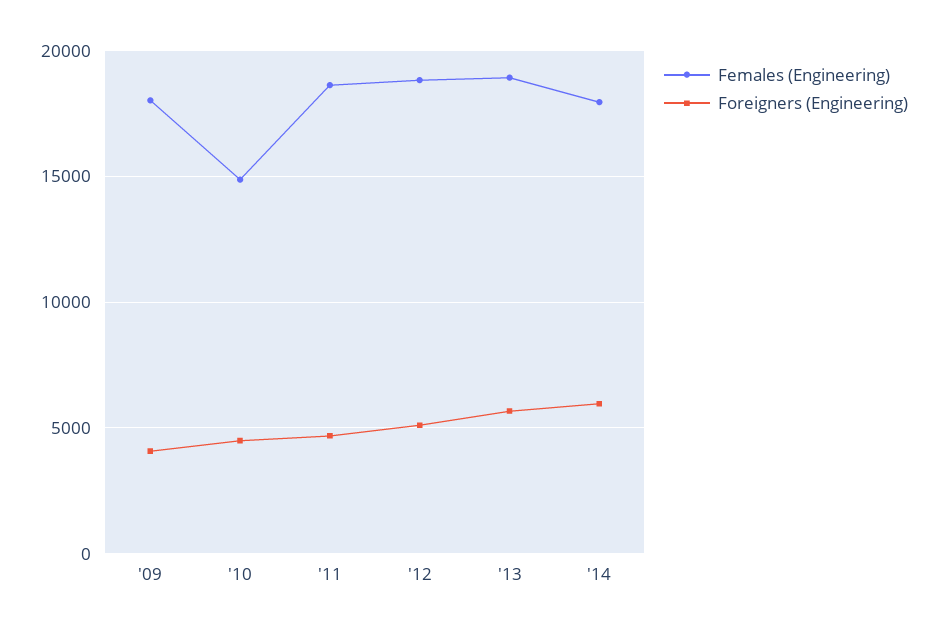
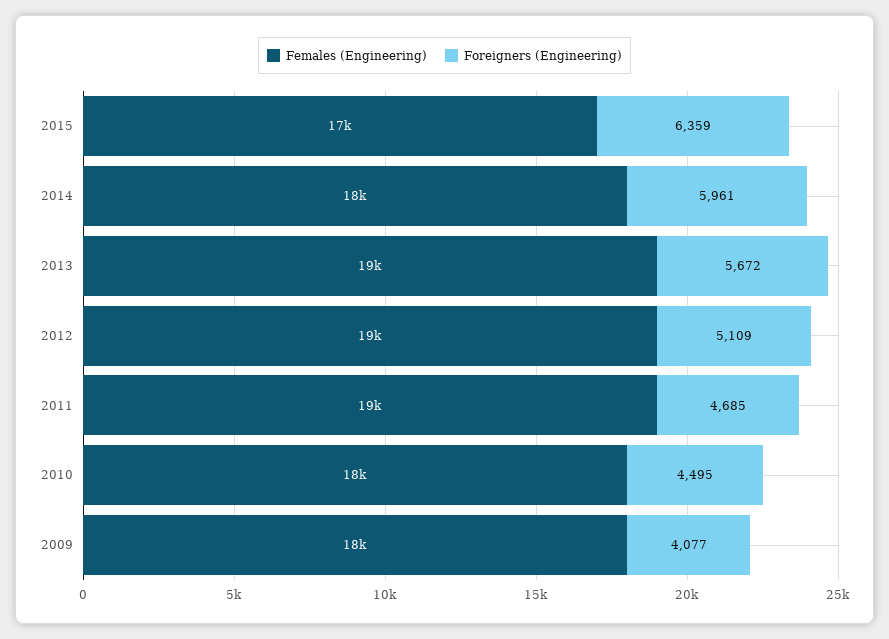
Females (Engineering), '10: 15000 -> 18000
Females (Engineering), 2015: none -> 17000
Foreigners (Engineering), 2015: none -> 6359

